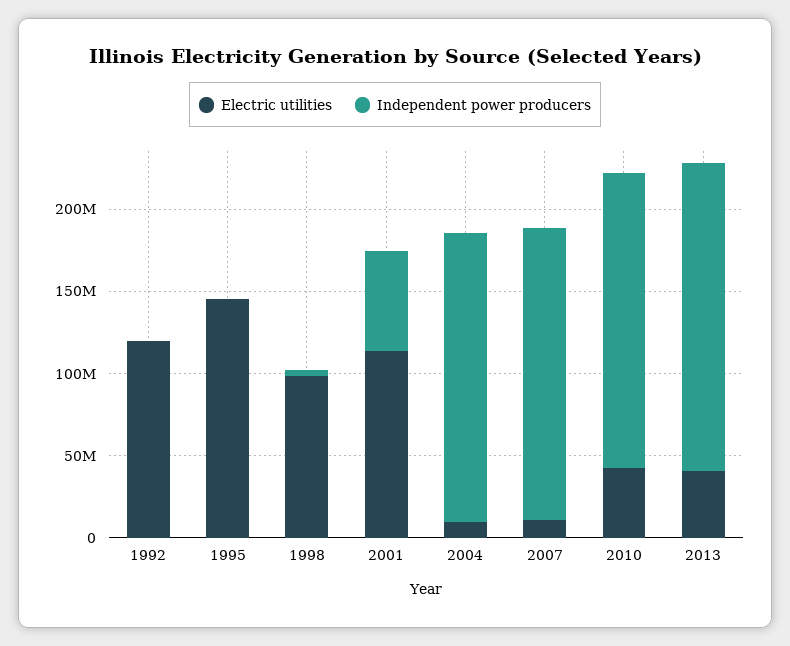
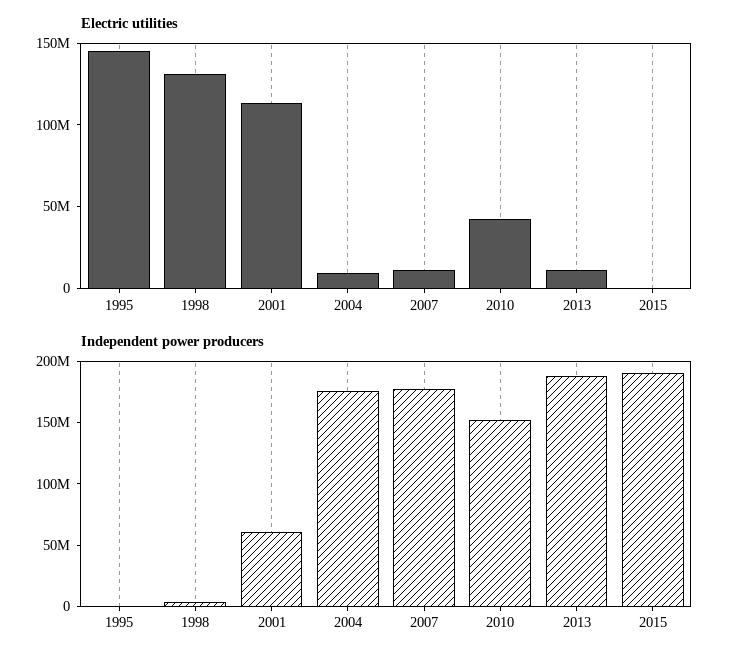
Electric utilities, 1992: 120000000 -> none
Independent power producers, 1992: 0 -> none
Electric utilities, 1998: 100000000 -> 130000000
Independent power producers, 2010: 180000000 -> 150000000
Electric utilities, 2013: 40000000 -> 10000000
Electric utilities, 2015: none -> 0
Independent power producers, 2015: none -> 190000000

